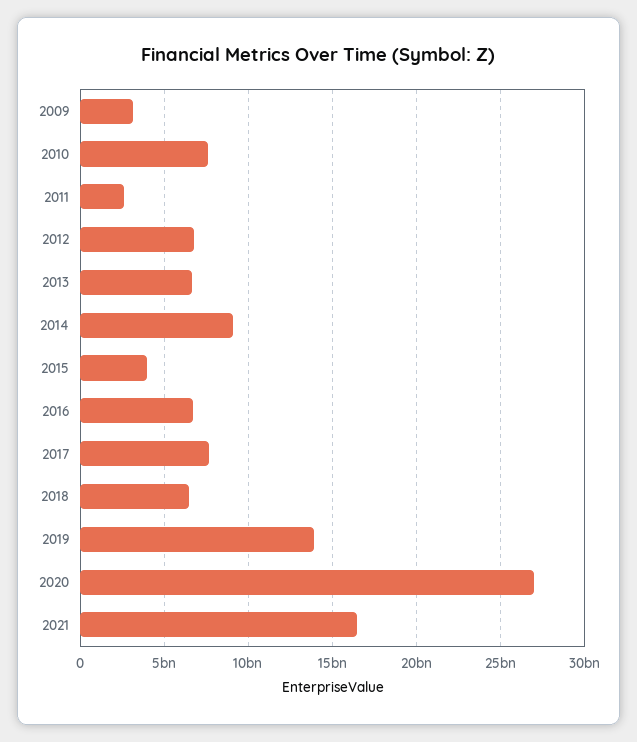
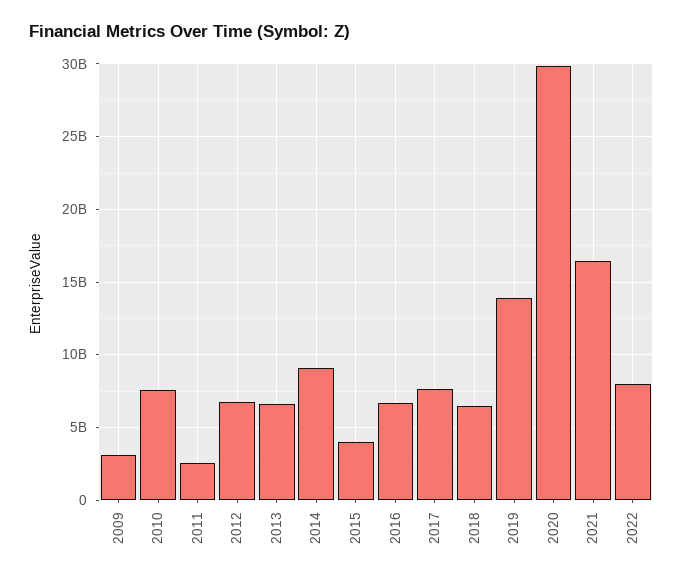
2020: 27000000000 -> 30000000000
2022: none -> 8000000000

